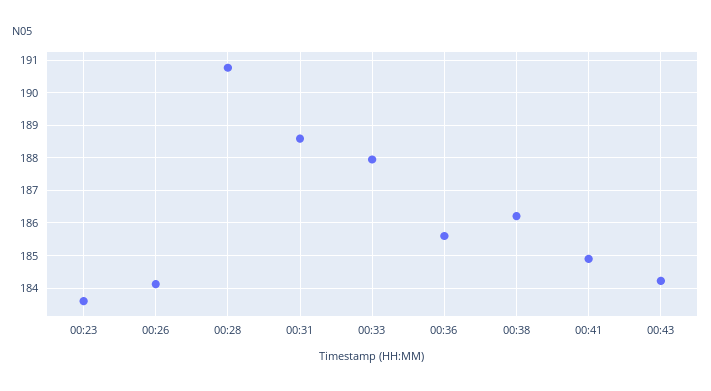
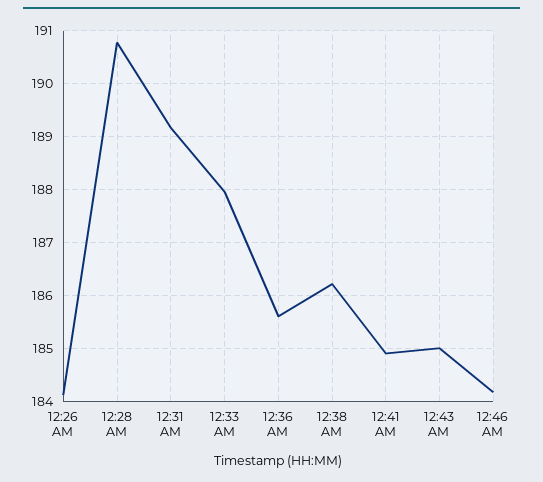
00:23: 183.6 -> none
00:31: 188.6 -> 189.2
00:43: 184.2 -> 185
12:46 AM: none -> 184.2

